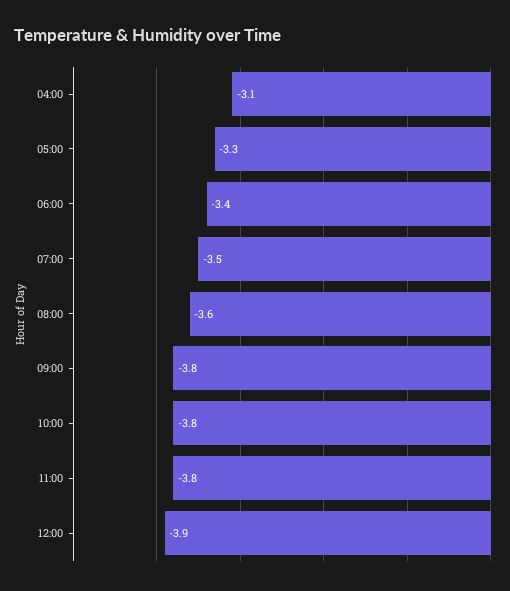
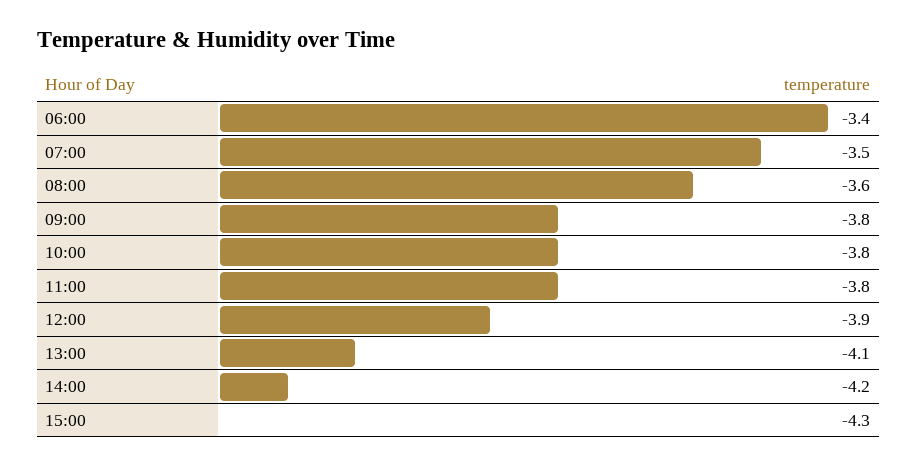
04:00: -3.1 -> none
05:00: -3.3 -> none
13:00: none -> -4.1
14:00: none -> -4.2
15:00: none -> -4.3

